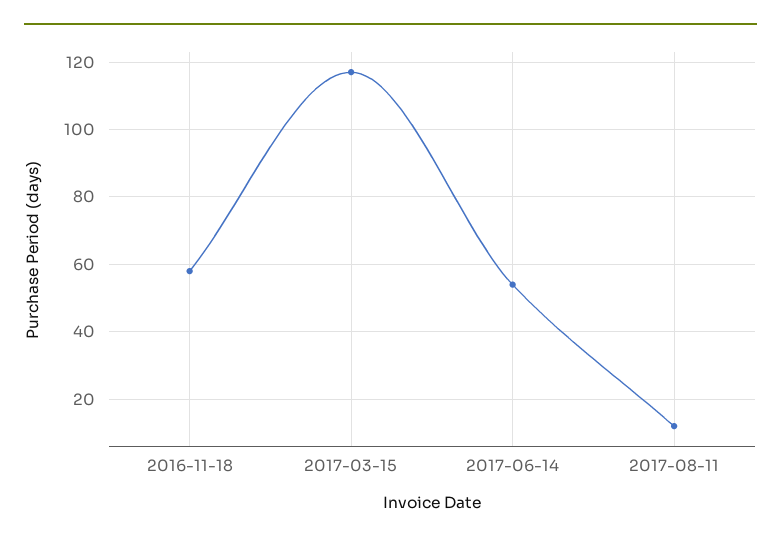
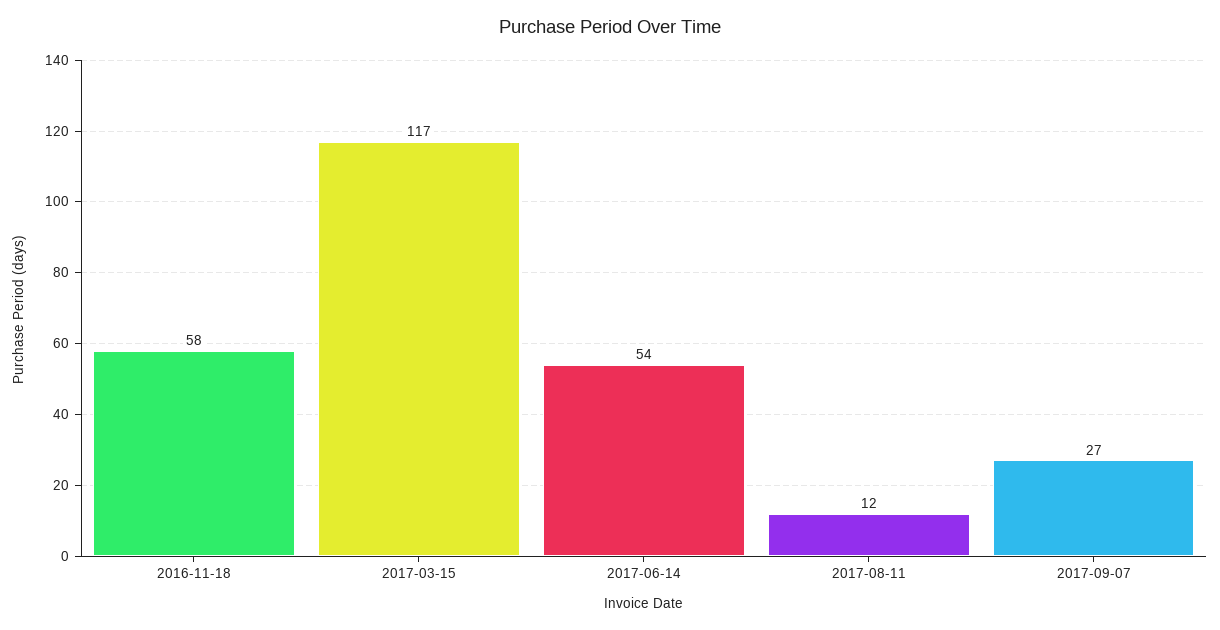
2017-09-07: none -> 27

